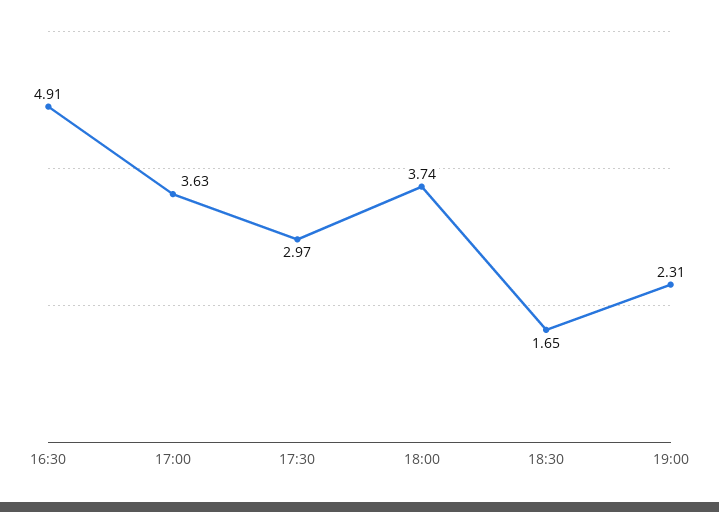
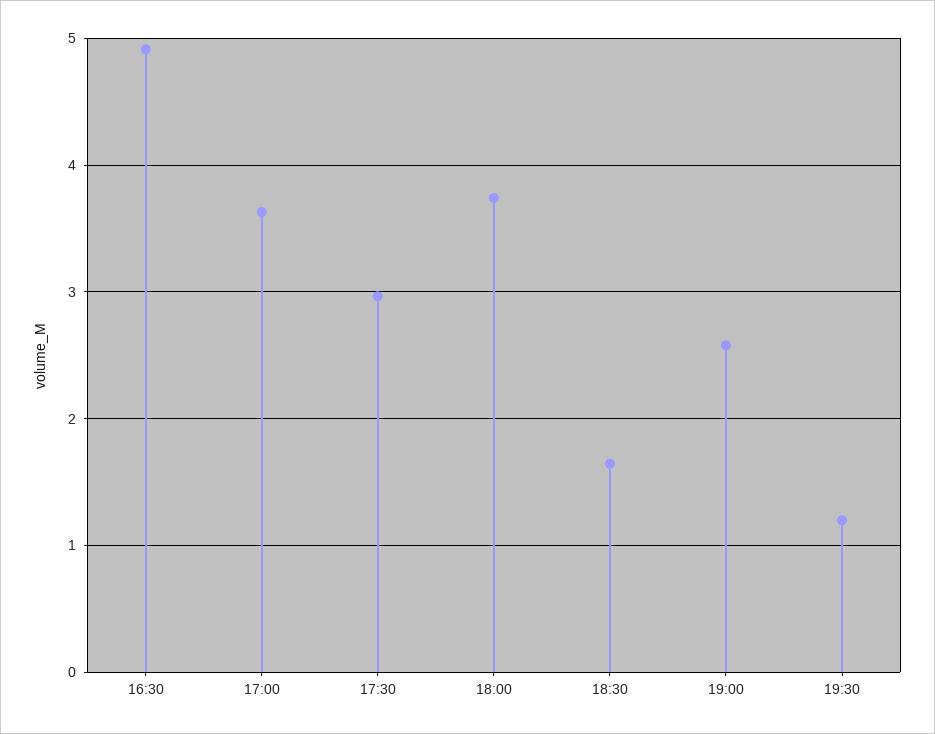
19:00: 2.31 -> 2.6
19:30: none -> 1.2

